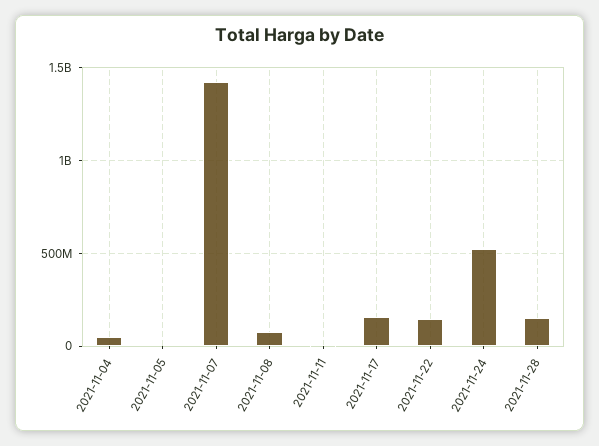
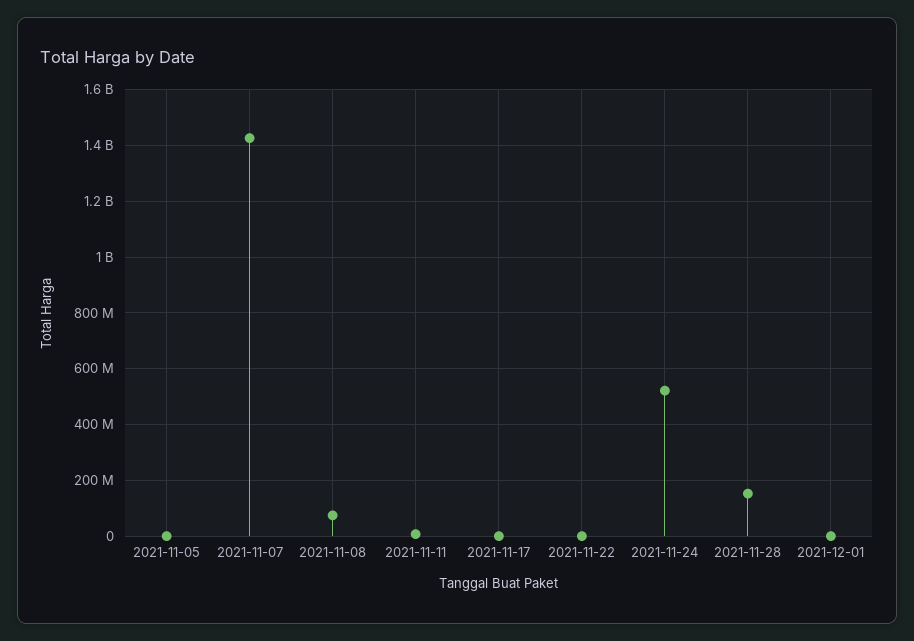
2021-11-04: 50000000 -> none
2021-11-17: 150000000 -> 0
2021-11-22: 150000000 -> 0
2021-12-01: none -> 0

